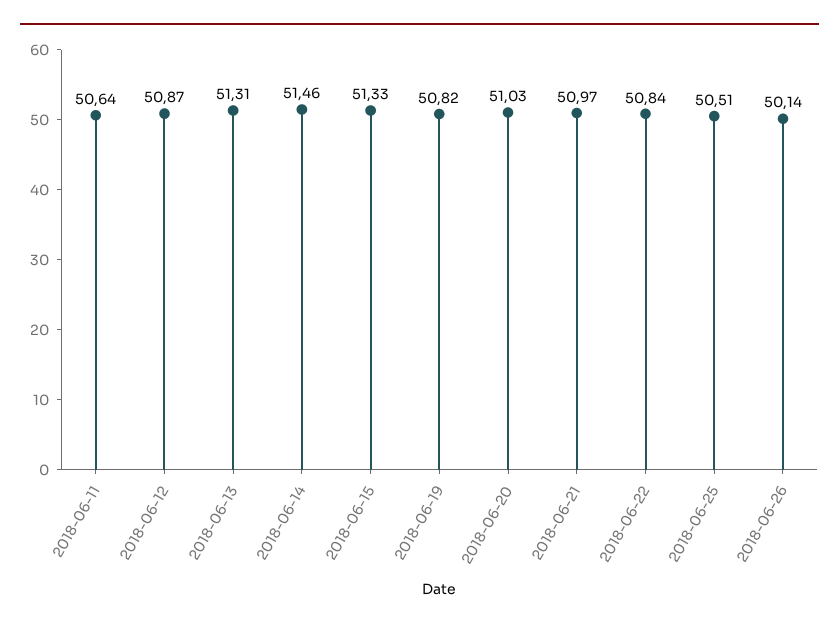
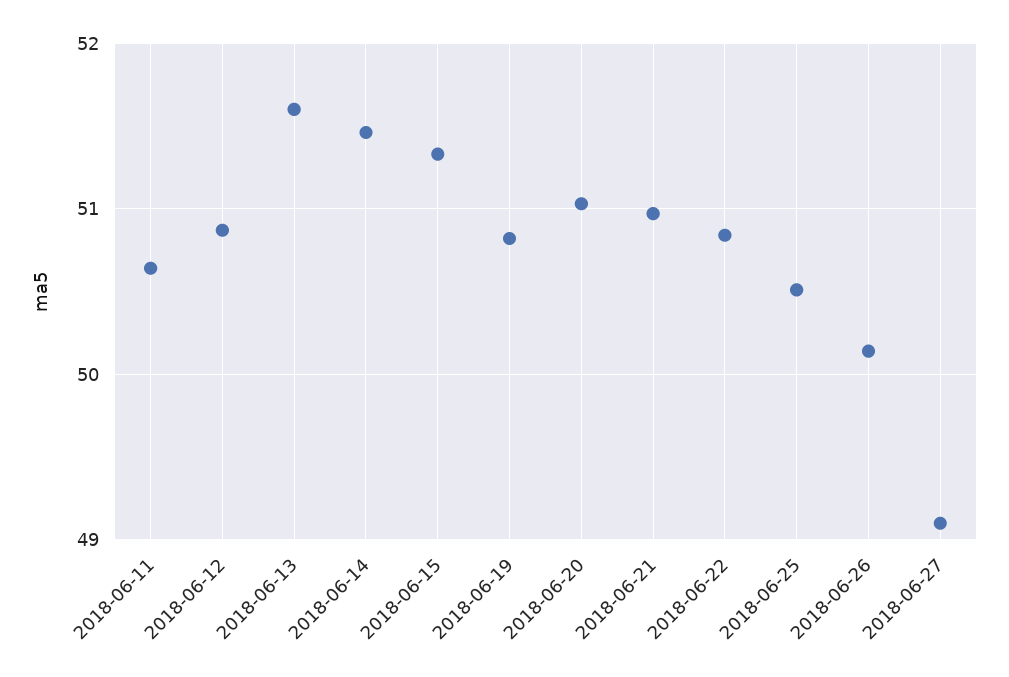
2018-06-13: 51.31 -> 51.6
2018-06-27: none -> 49.1

